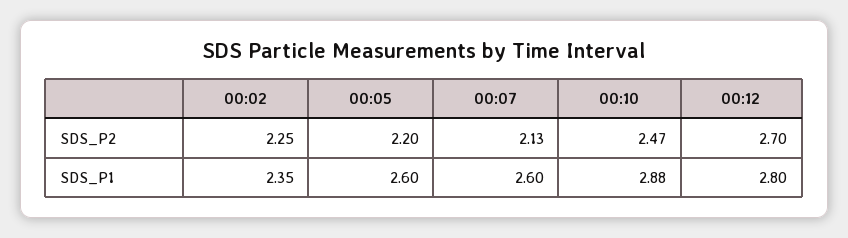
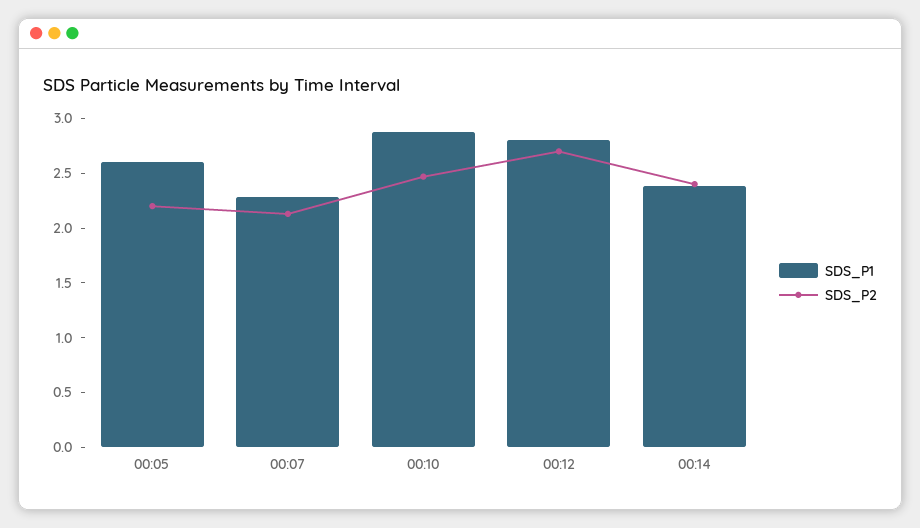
SDS_P2, 00:02: 2.25 -> none
SDS_P1, 00:02: 2.35 -> none
SDS_P1, 00:07: 2.6 -> 2.3
SDS_P1, 00:14: none -> 2.4
SDS_P2, 00:14: none -> 2.4

